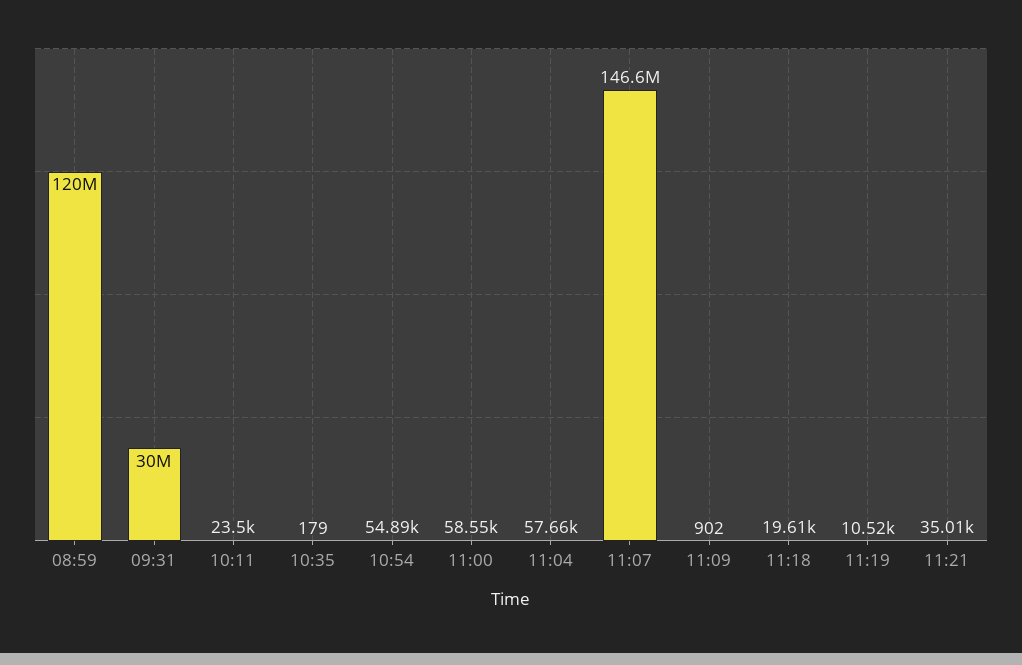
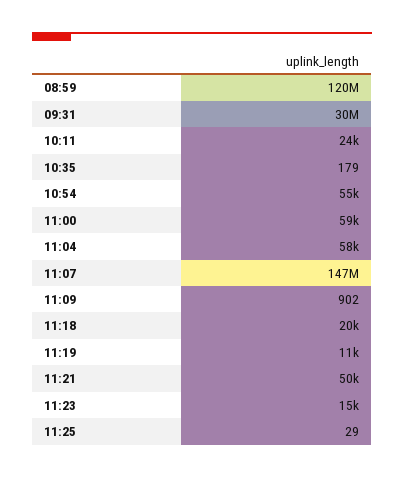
11:21: 35010 -> 50000
11:23: none -> 15000
11:25: none -> 29

